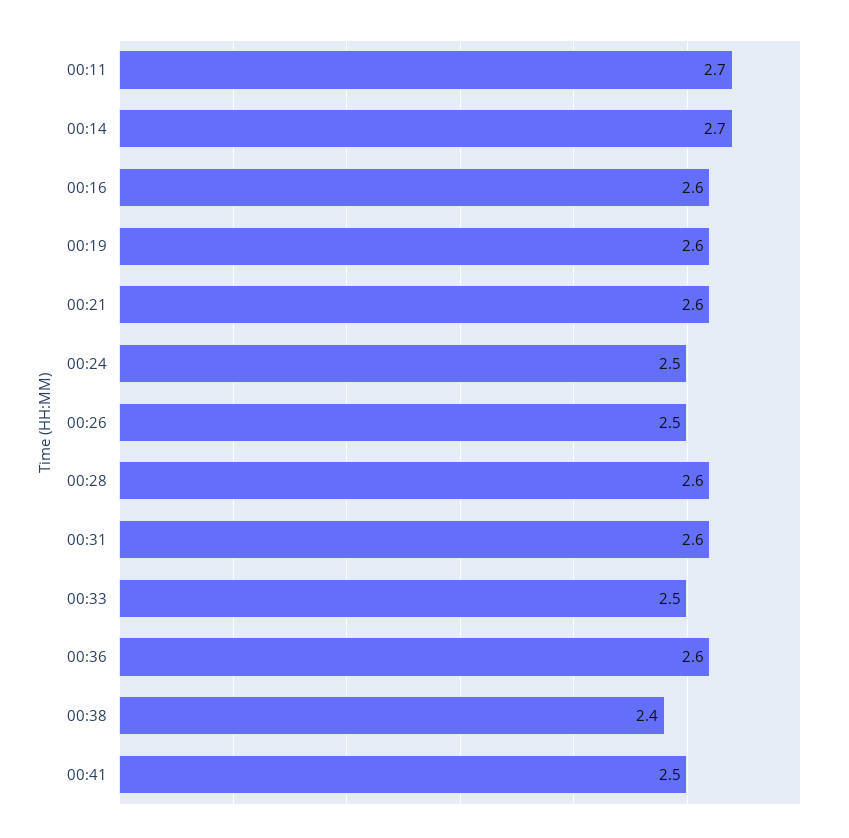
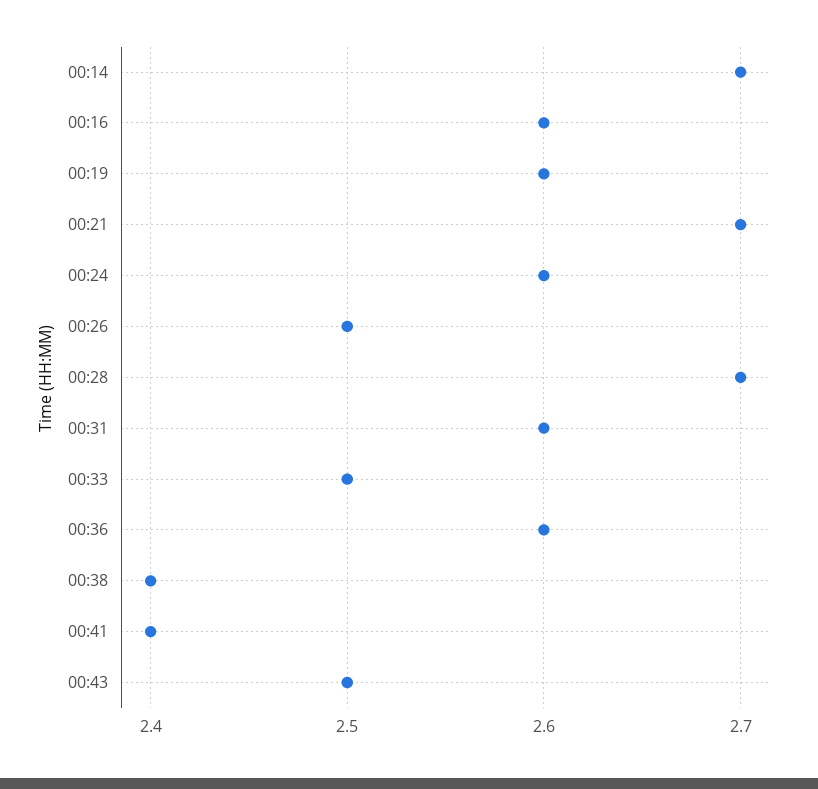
00:11: 2.7 -> none
00:21: 2.6 -> 2.7
00:24: 2.5 -> 2.6
00:28: 2.6 -> 2.7
00:41: 2.5 -> 2.4
00:43: none -> 2.5

